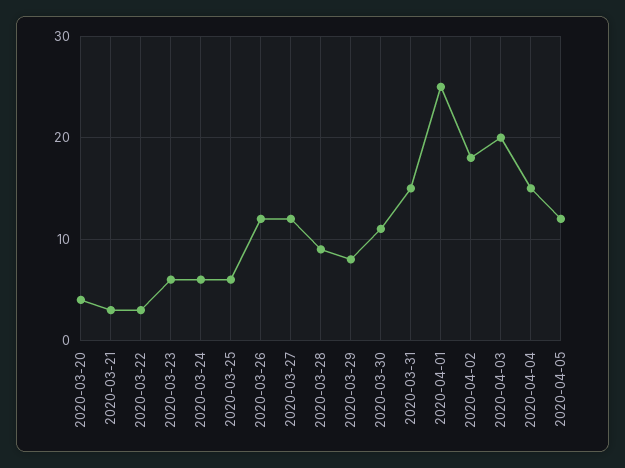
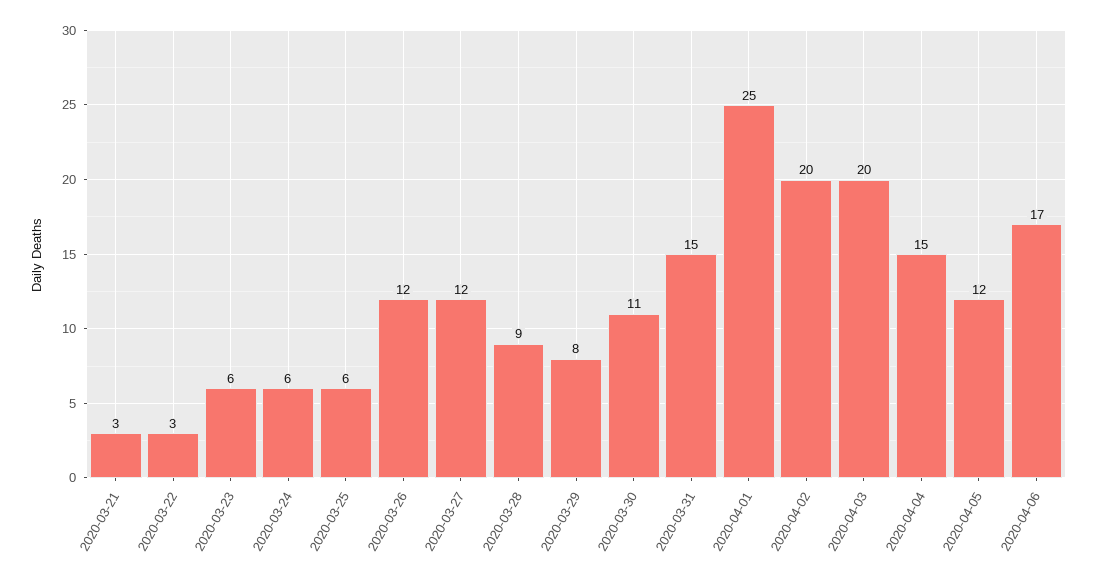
2020-03-20: 4 -> none
2020-04-02: 18 -> 20
2020-04-06: none -> 17

